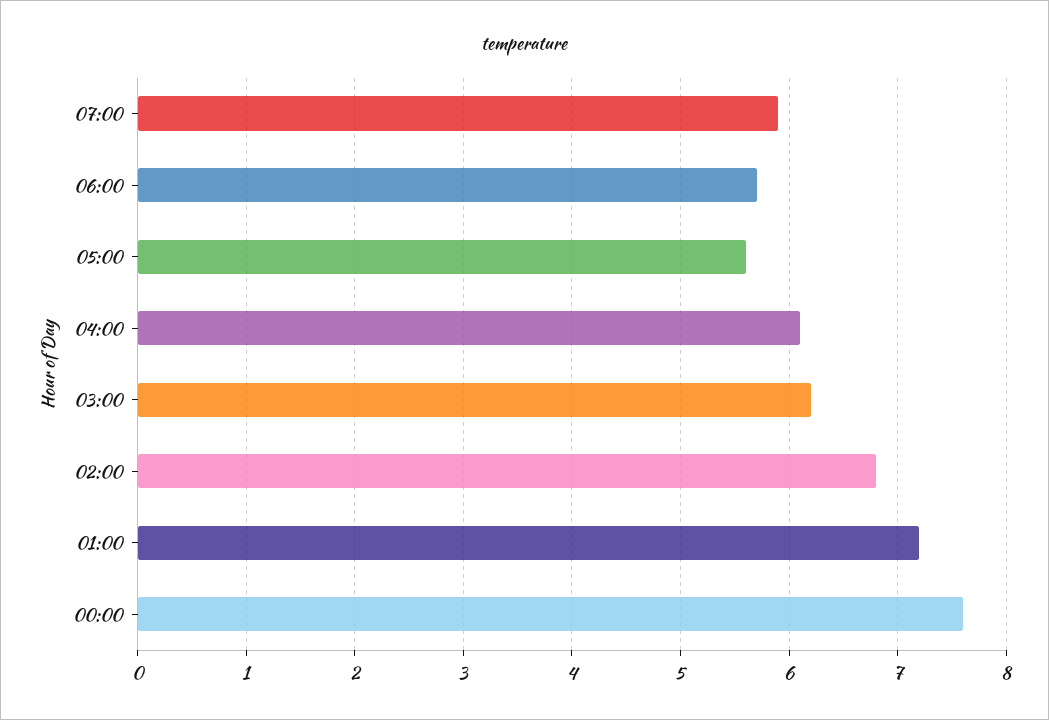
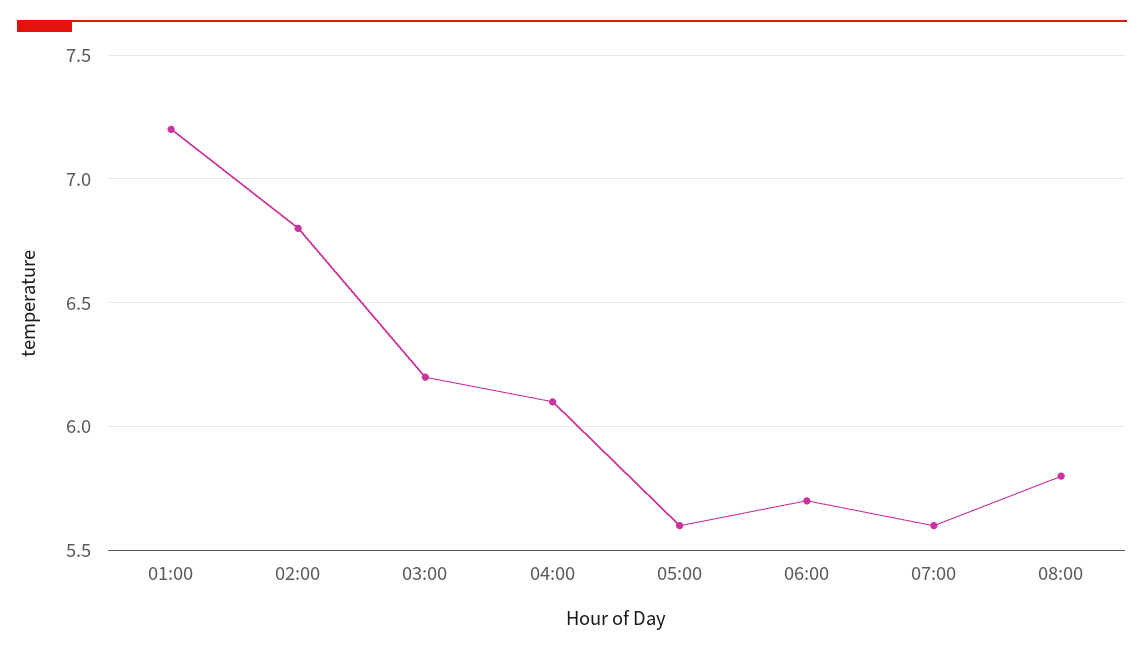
07:00: 5.9 -> 5.6
00:00: 7.6 -> none
08:00: none -> 5.8

